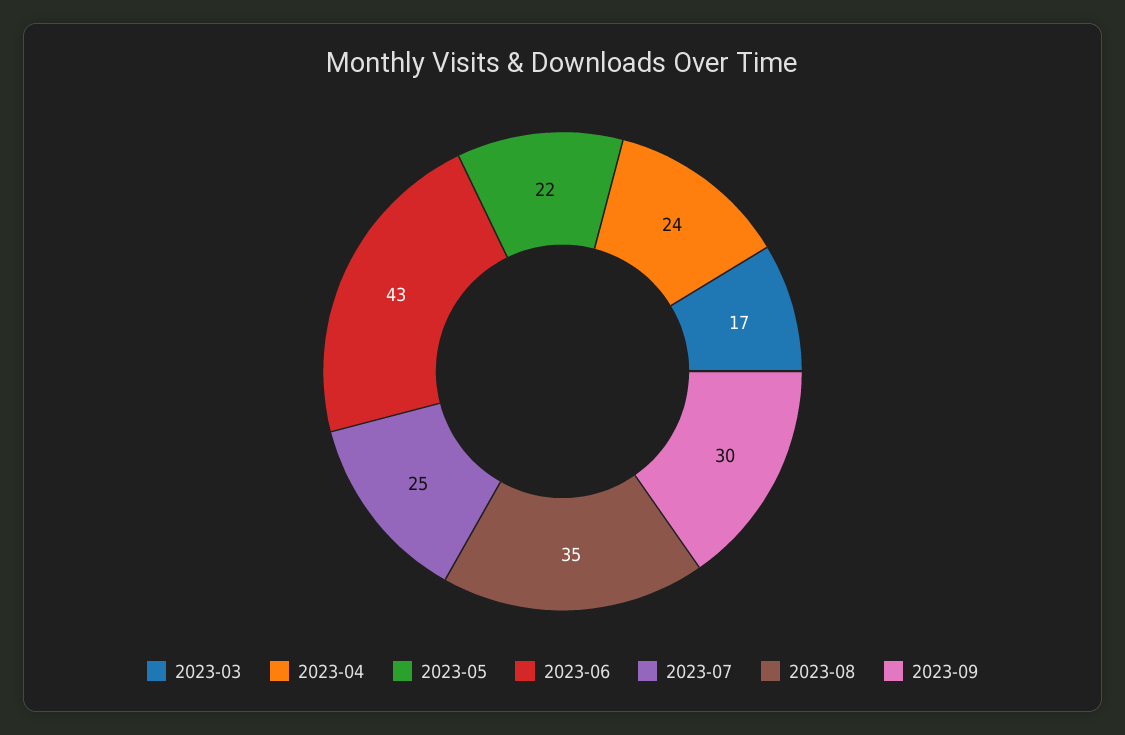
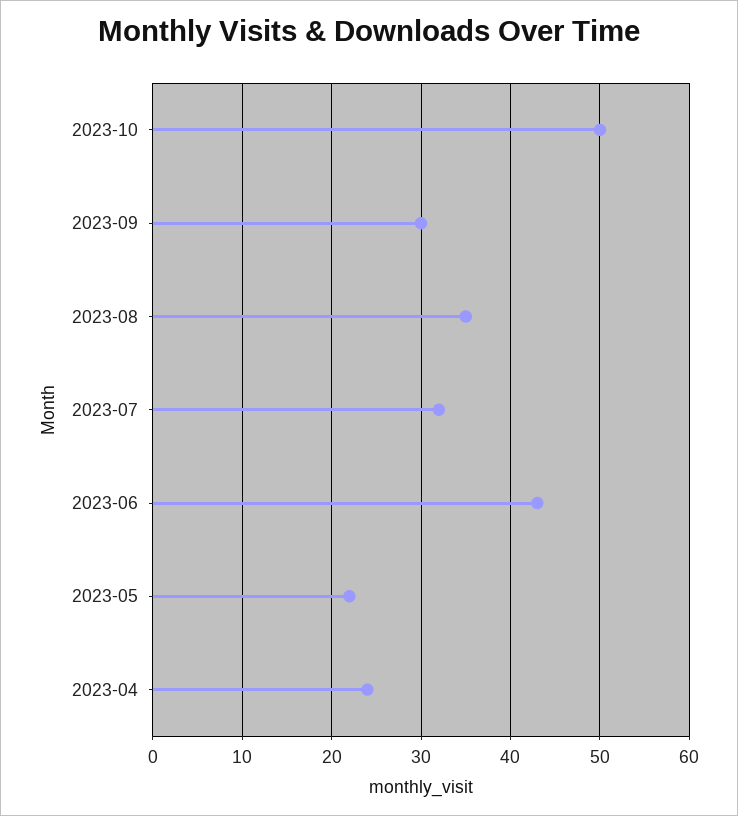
2023-03: 17 -> none
2023-07: 25 -> 32
2023-10: none -> 50

